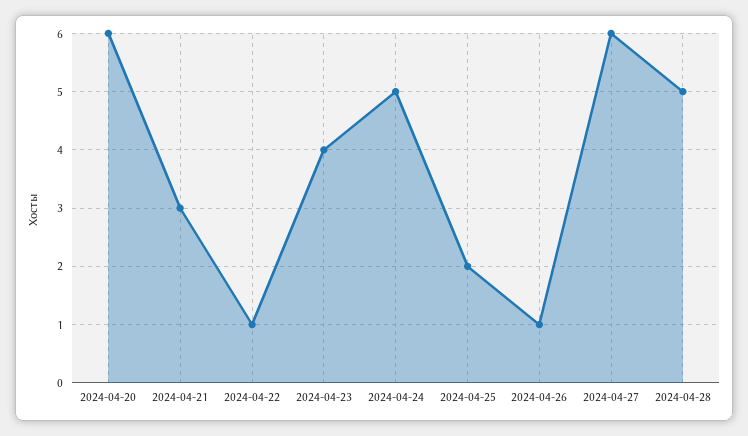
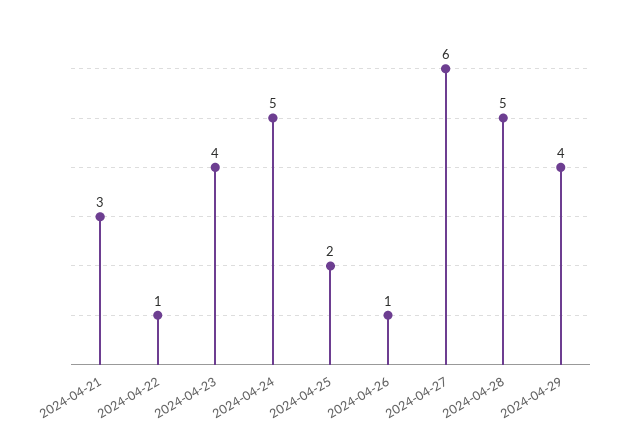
2024-04-20: 6 -> none
2024-04-29: none -> 4

